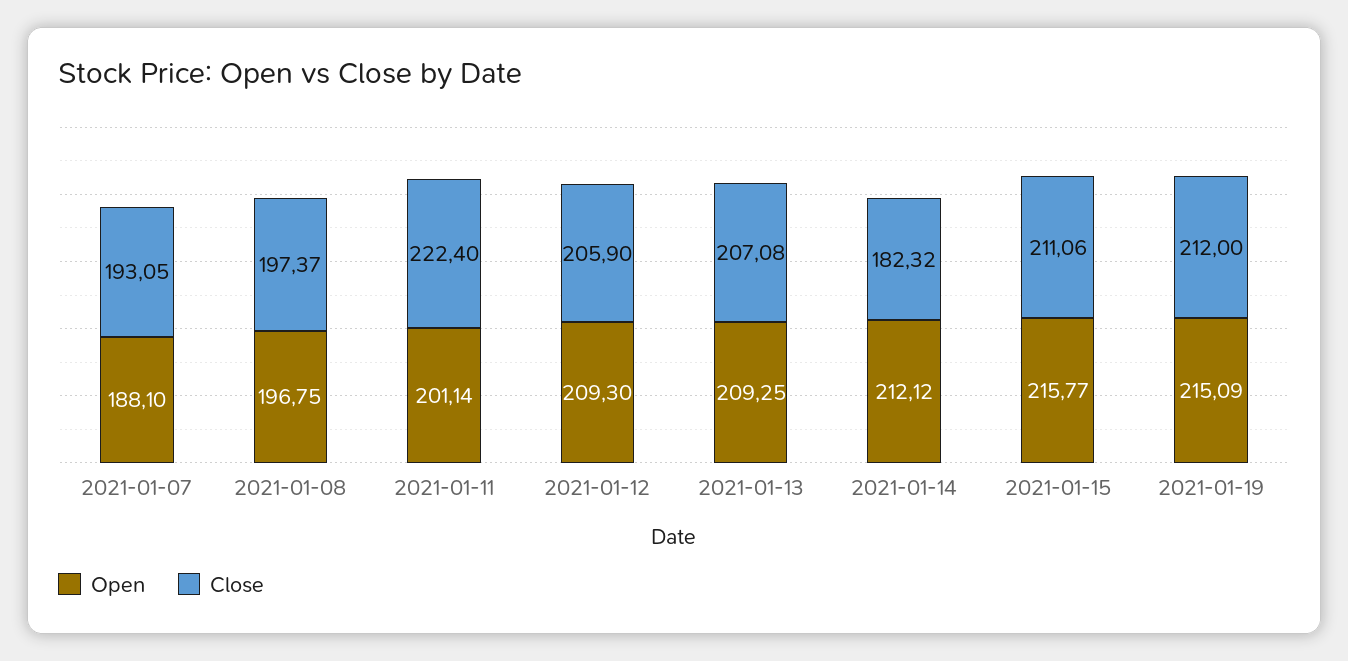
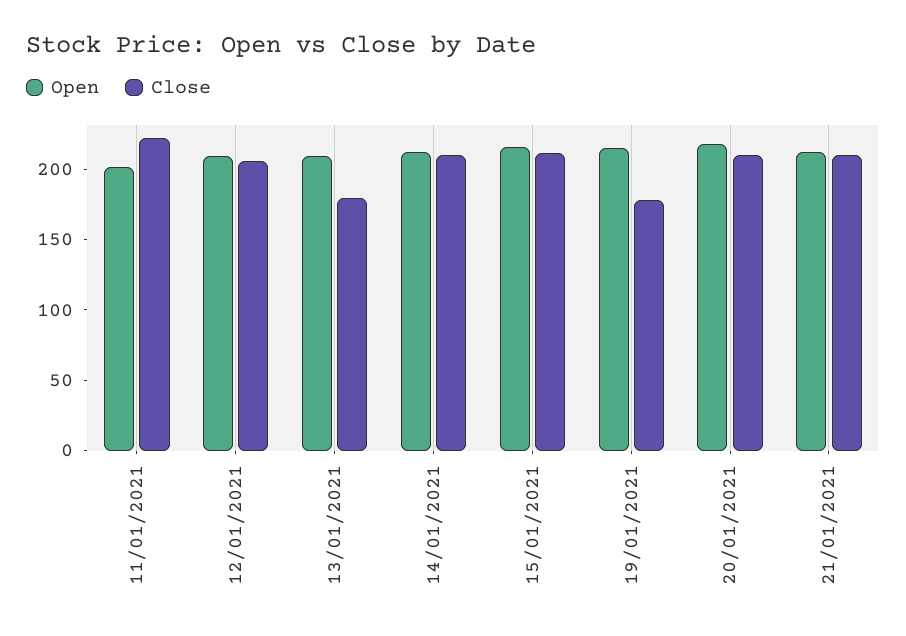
Open, 2021-01-07: 188.1 -> none
Close, 2021-01-07: 193.05 -> none
Open, 2021-01-08: 196.75 -> none
Close, 2021-01-08: 197.37 -> none
Close, 2021-01-13: 207.08 -> 180
Close, 2021-01-14: 182.32 -> 210
Close, 2021-01-19: 212 -> 180
Open, 20/01/2021: none -> 220
Close, 20/01/2021: none -> 210
Open, 21/01/2021: none -> 210
Close, 21/01/2021: none -> 210

